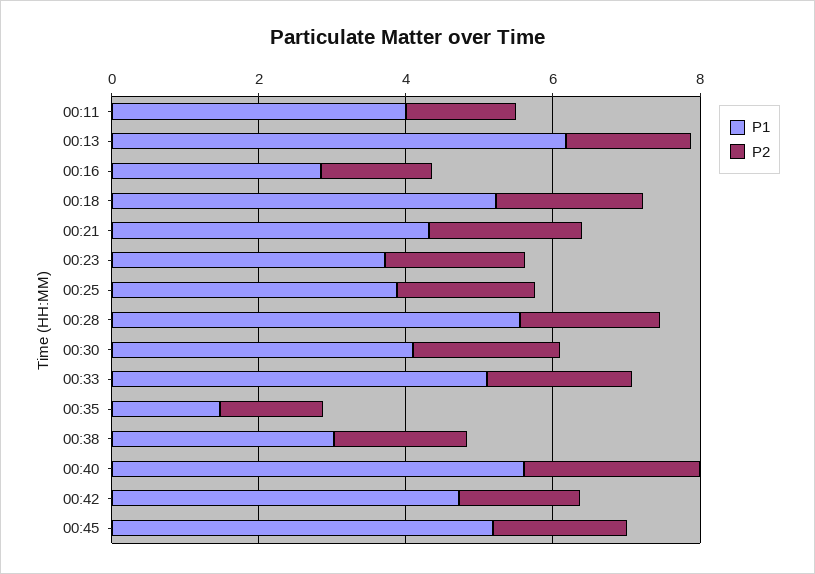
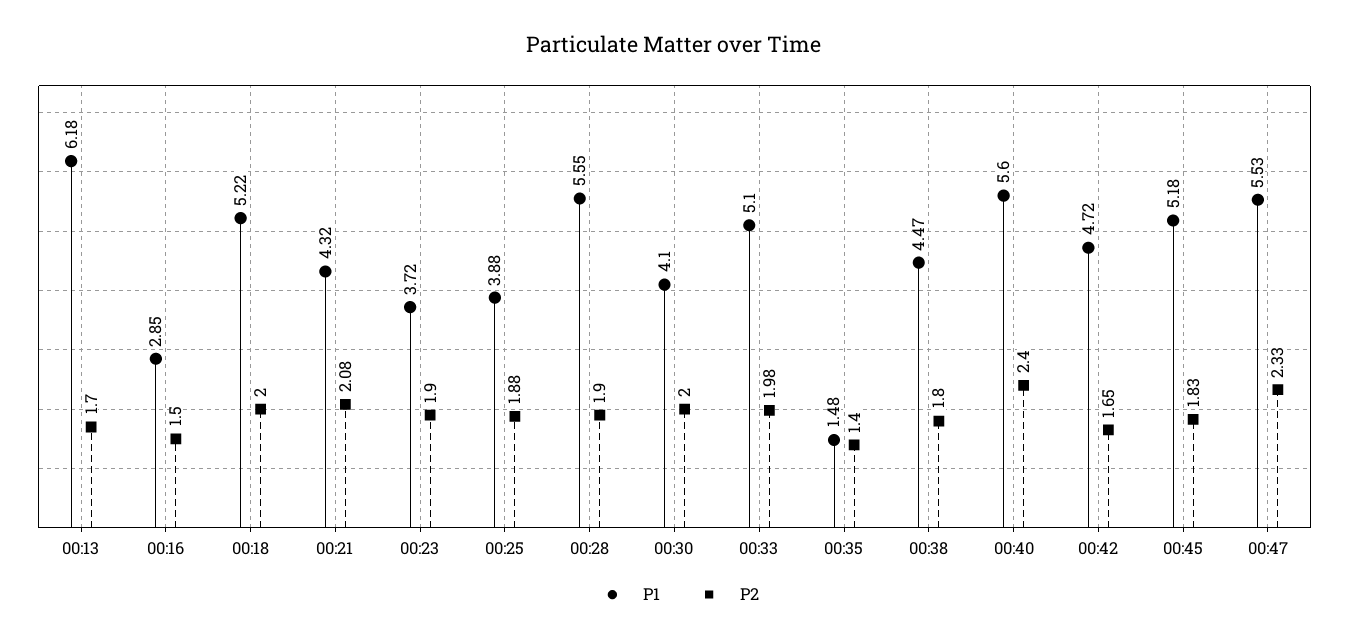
P1, 00:11: 4 -> none
P2, 00:11: 1.5 -> none
P1, 00:38: 3 -> 4.47
P1, 00:47: none -> 5.53
P2, 00:47: none -> 2.33

